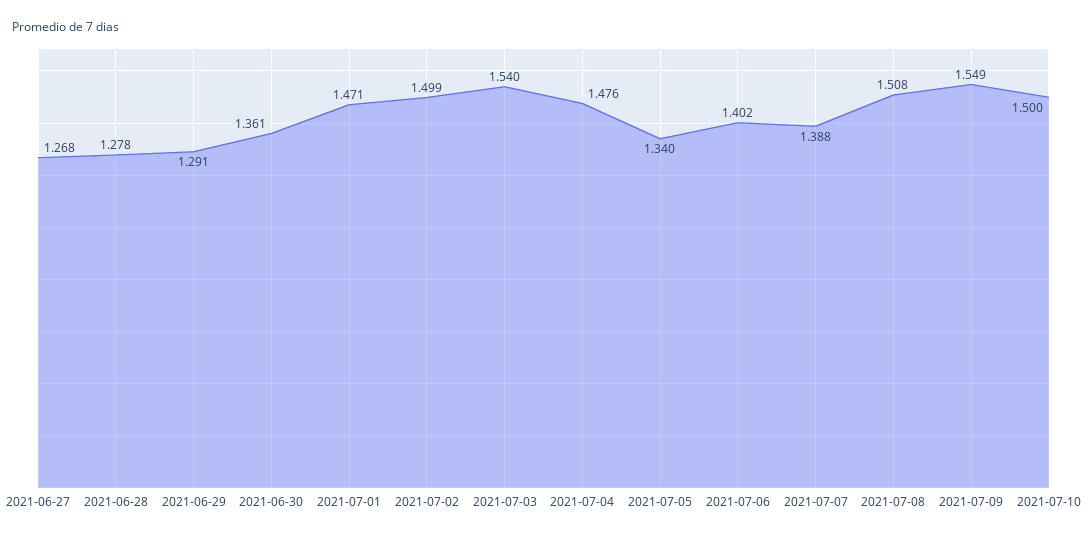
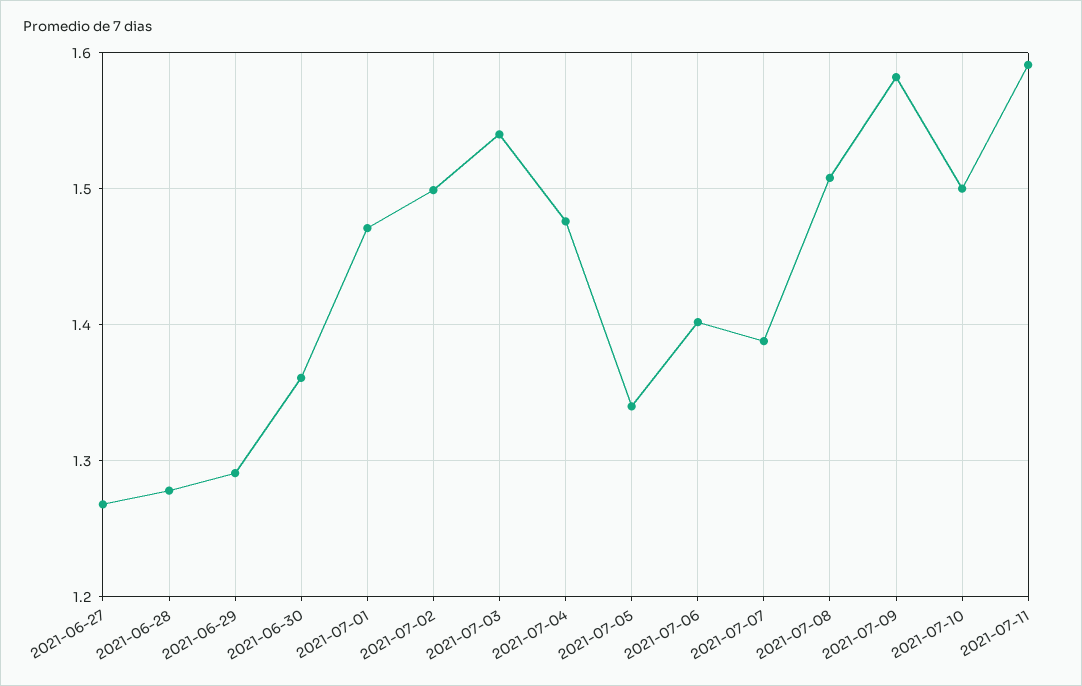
2021-07-09: 1.549 -> 1.58
2021-07-11: none -> 1.59

